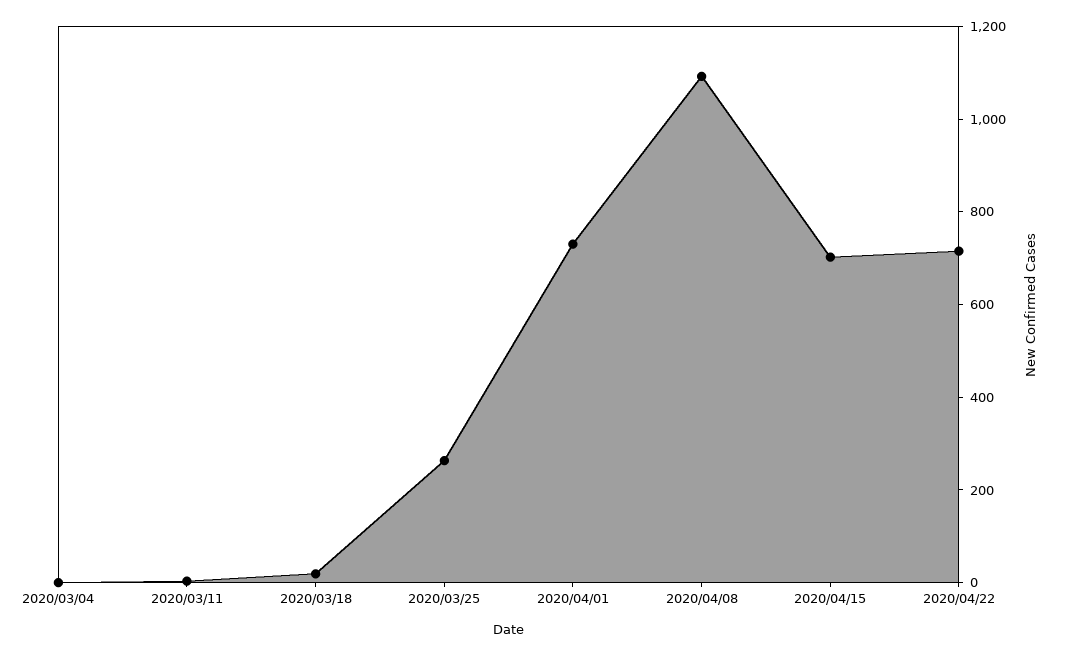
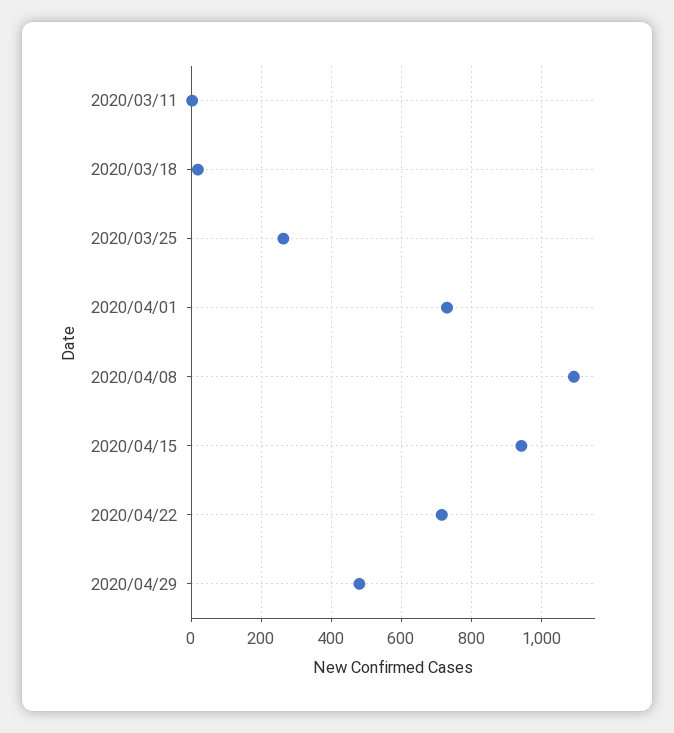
2020/03/04: 0 -> none
2020/04/15: 700 -> 940
2020/04/29: none -> 480

